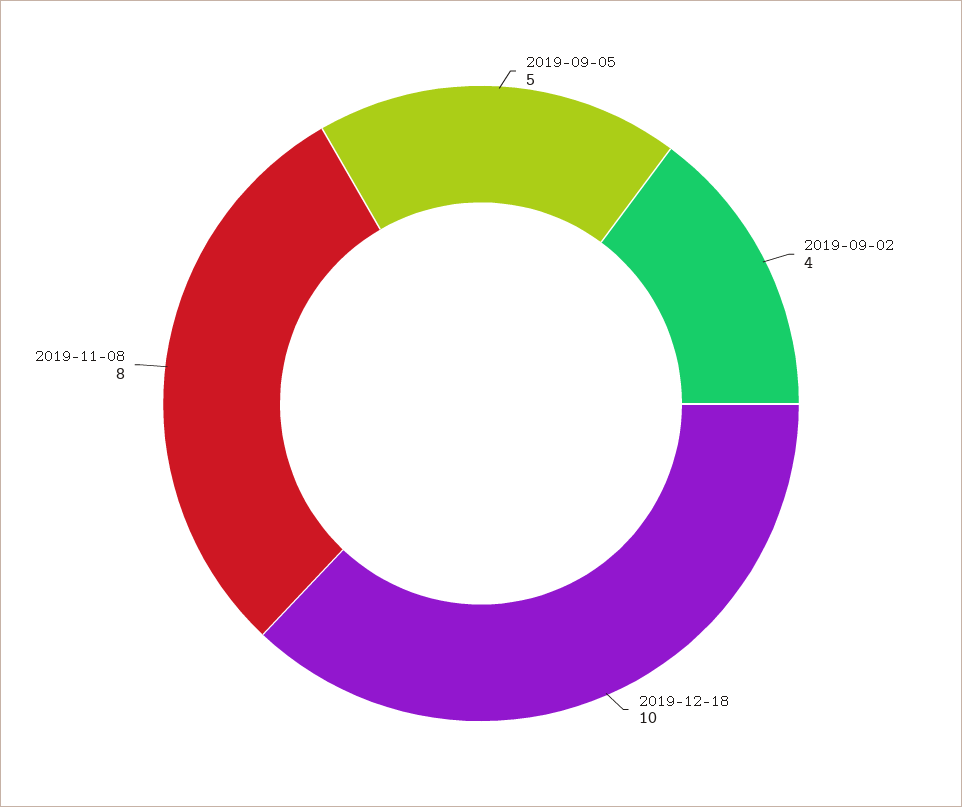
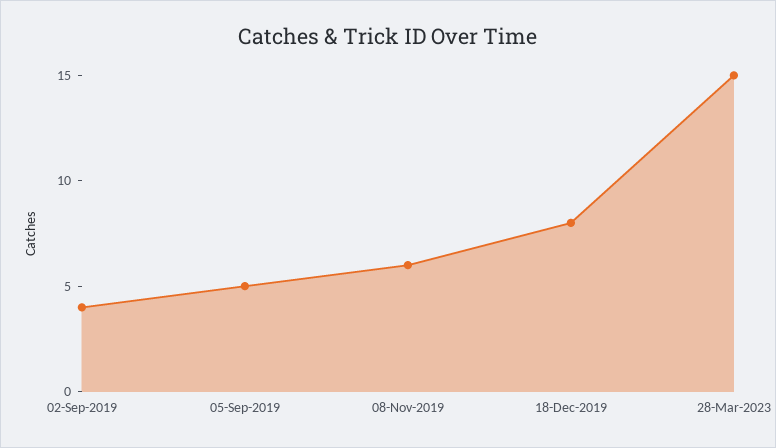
2019-12-18: 10 -> 8
2019-11-08: 8 -> 6
28-Mar-2023: none -> 15

